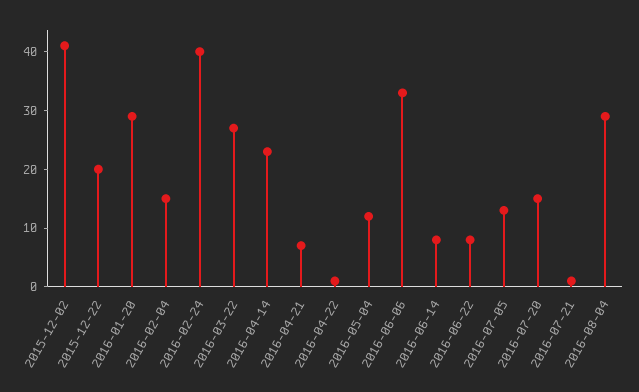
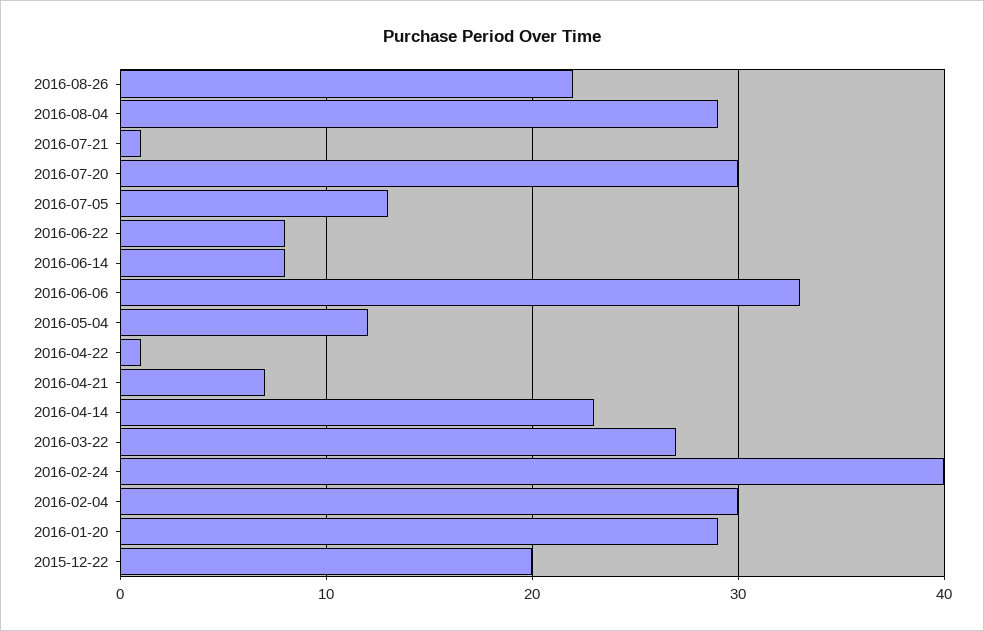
2015-12-02: 40 -> none
2016-02-04: 15 -> 30
2016-07-20: 15 -> 30
2016-08-26: none -> 22

